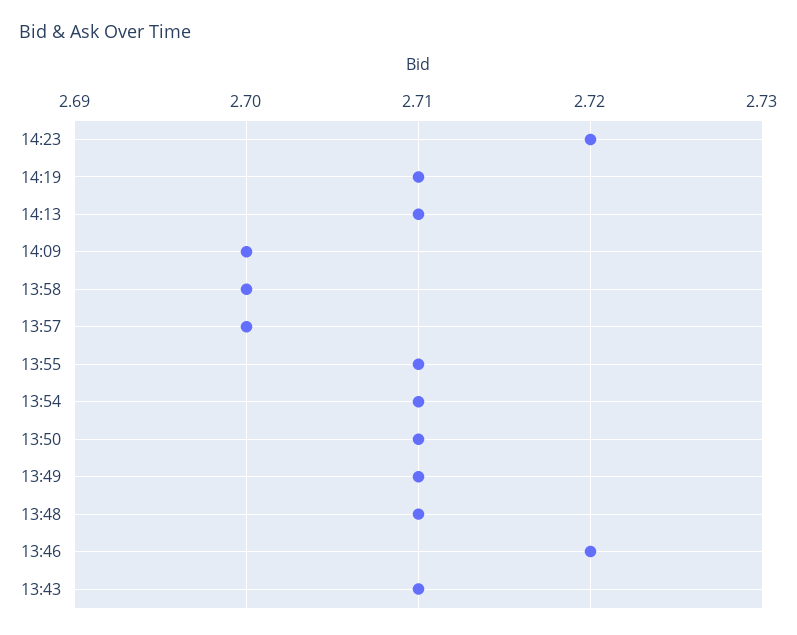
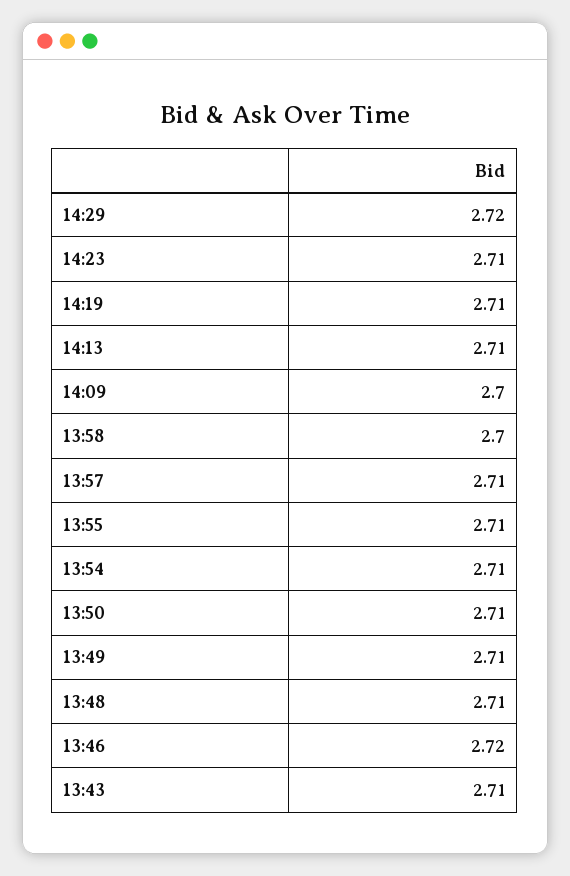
14:23: 2.72 -> 2.71
13:57: 2.7 -> 2.71
14:29: none -> 2.72

